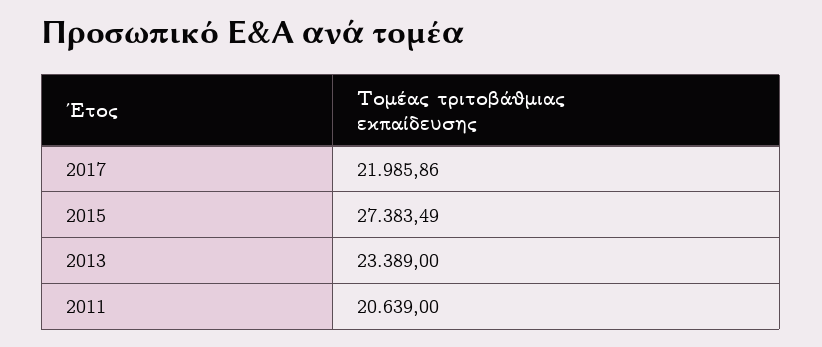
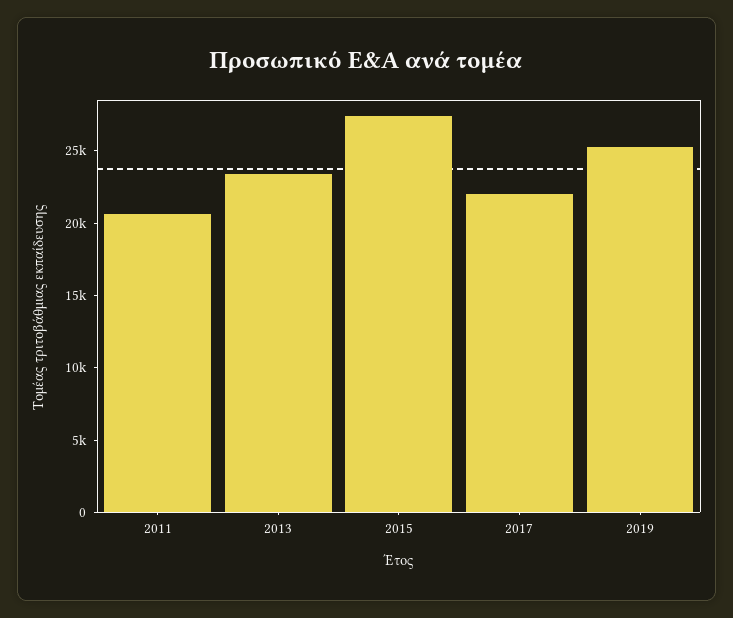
2019: none -> 25000

